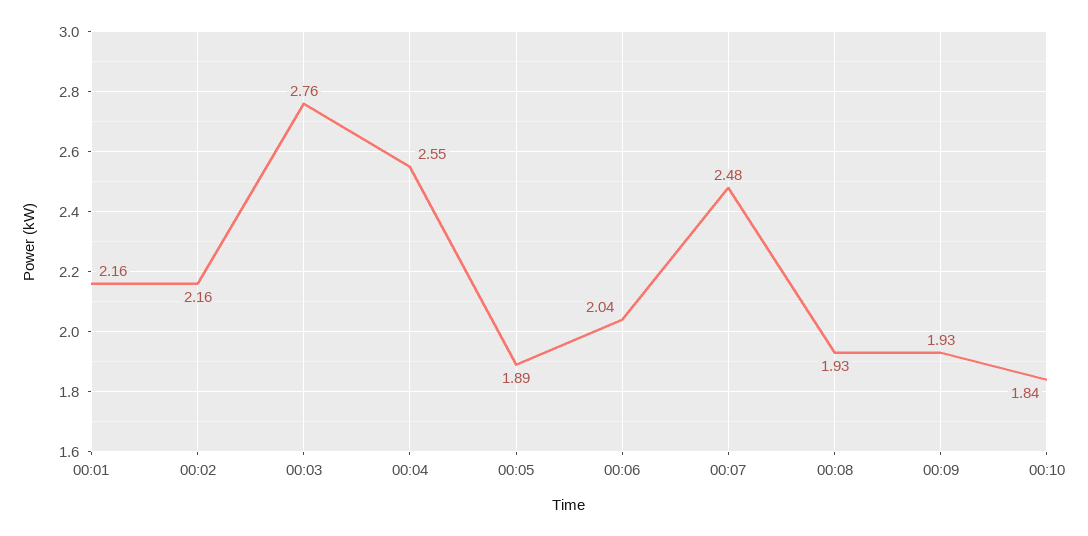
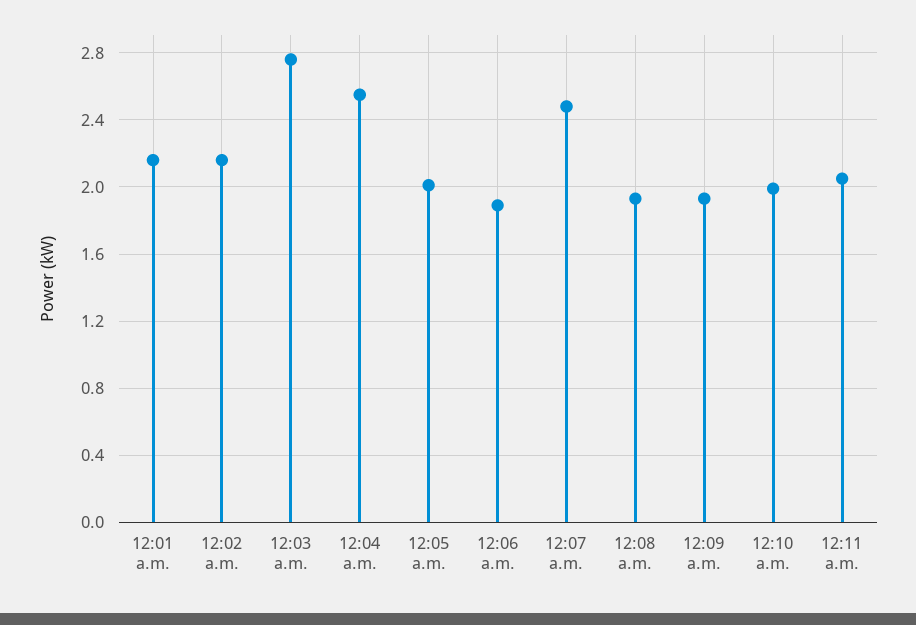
00:05: 1.89 -> 2
00:06: 2.04 -> 1.9
00:10: 1.84 -> 2
12:11 a.m.: none -> 2.05

